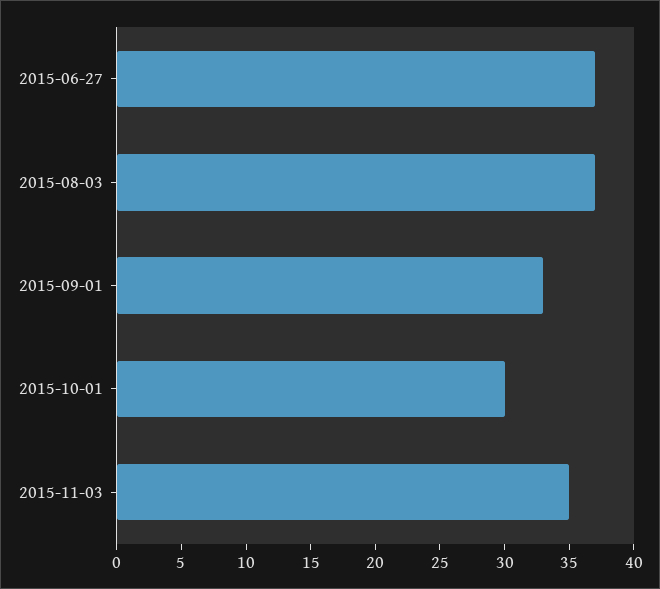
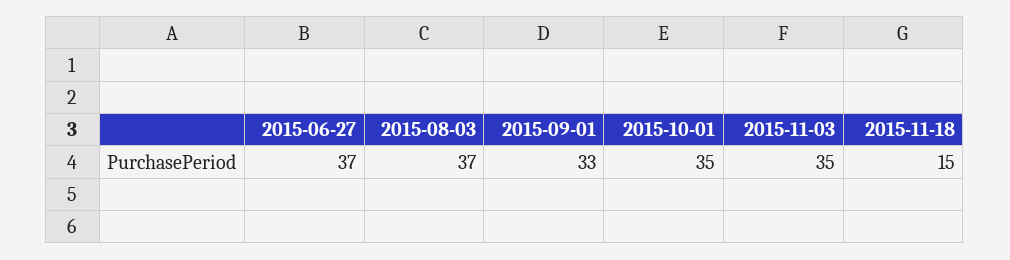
2015-10-01: 30 -> 35
2015-11-18: none -> 15

